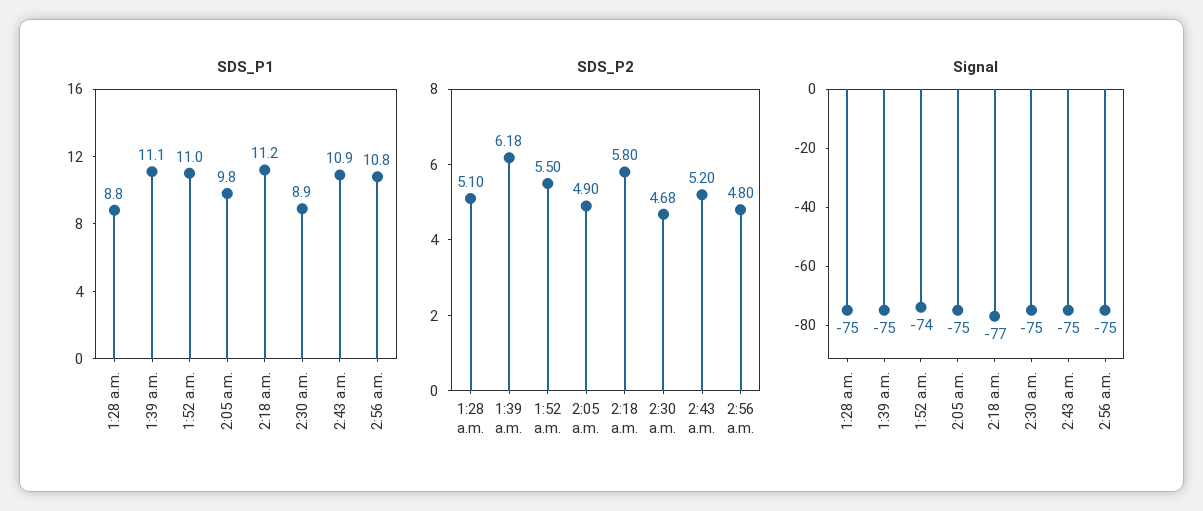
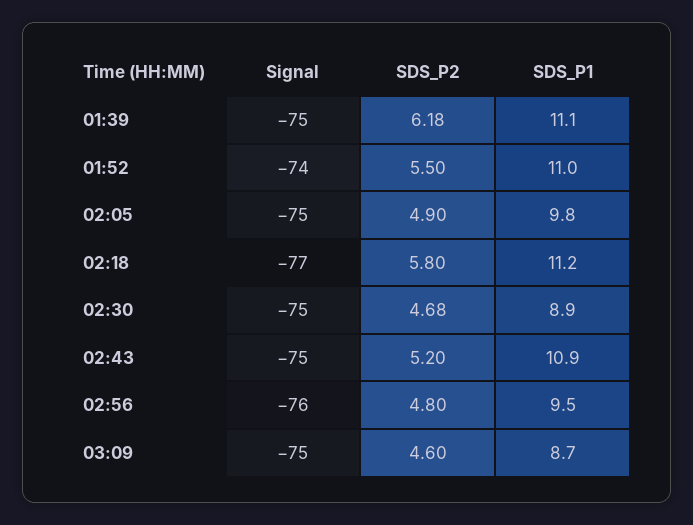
SDS_P1, 1:28 a.m.: 8.8 -> none
SDS_P1, 2:56 a.m.: 10.8 -> 9.5
SDS_P2, 1:28 a.m.: 5.1 -> none
Signal, 1:28 a.m.: -75 -> none
Signal, 2:56 a.m.: -75 -> -76
Signal, 03:09: none -> -75
SDS_P2, 03:09: none -> 4.6
SDS_P1, 03:09: none -> 8.7

